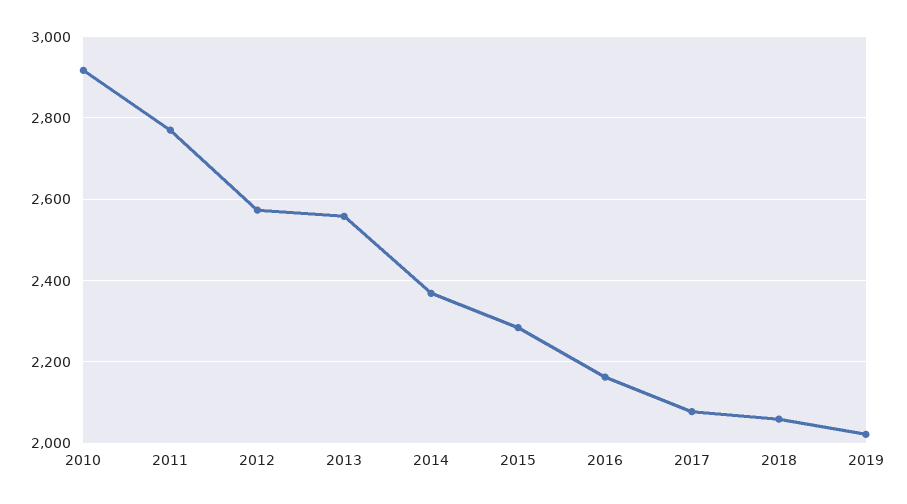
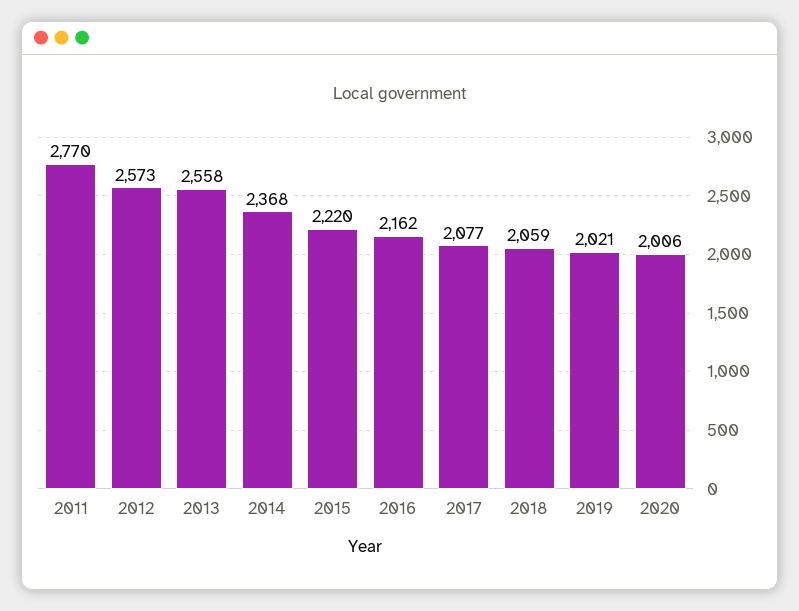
2010: 2920 -> none
2015: 2280 -> 2220
2020: none -> 2006

